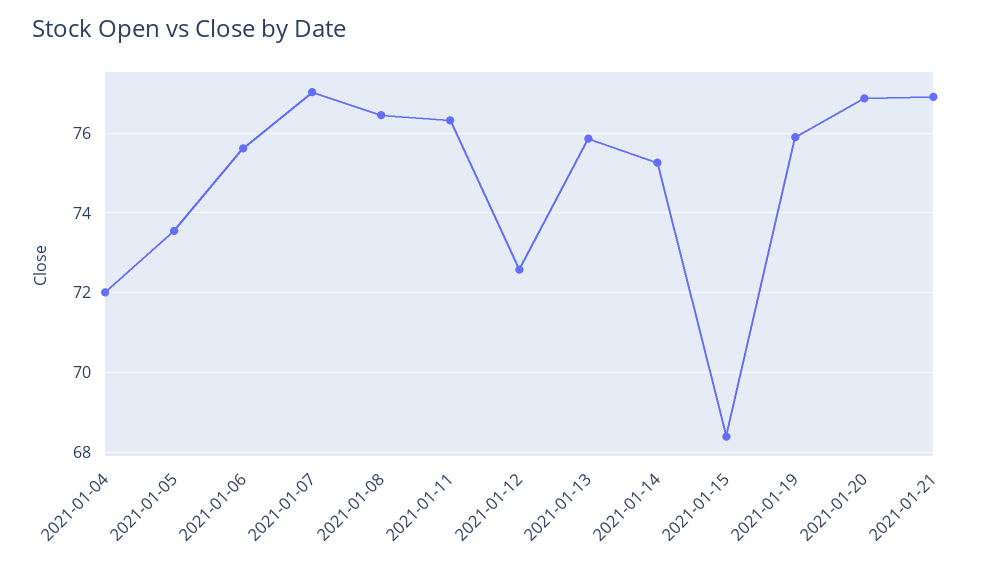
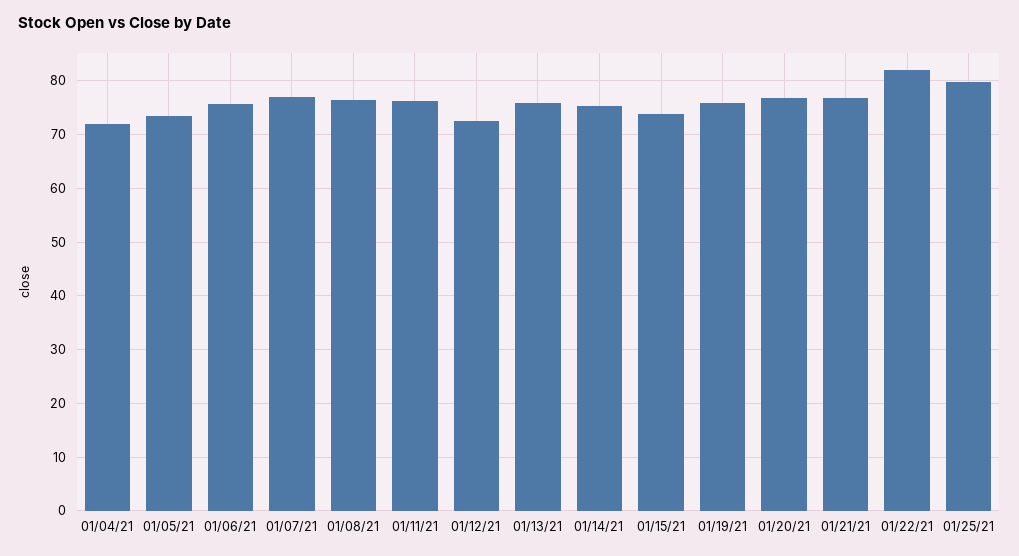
2021-01-15: 68.4 -> 74
01/22/21: none -> 82
01/25/21: none -> 80

